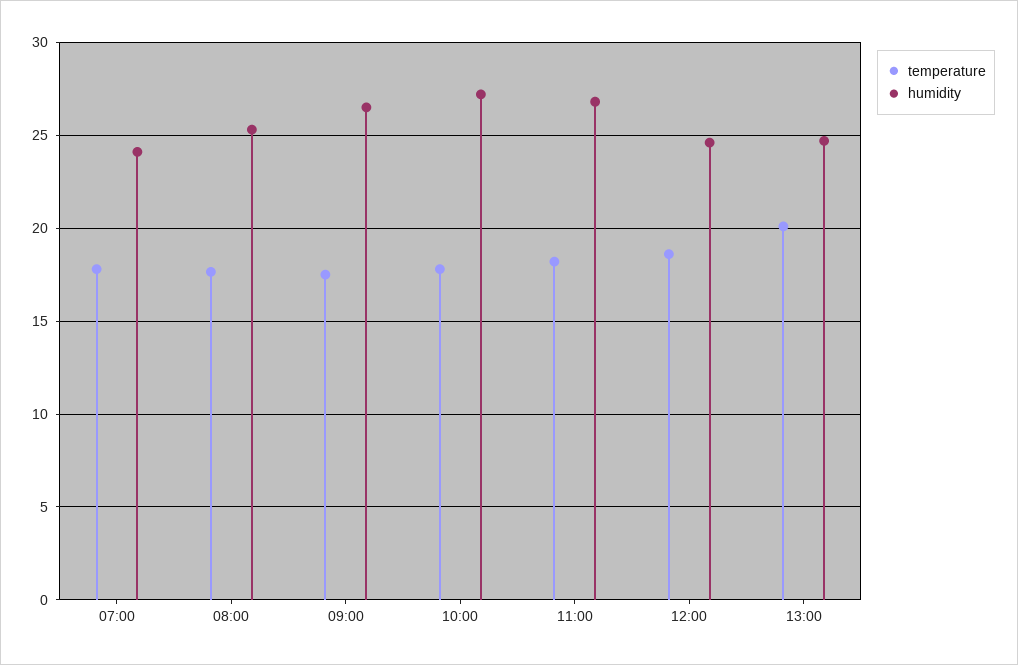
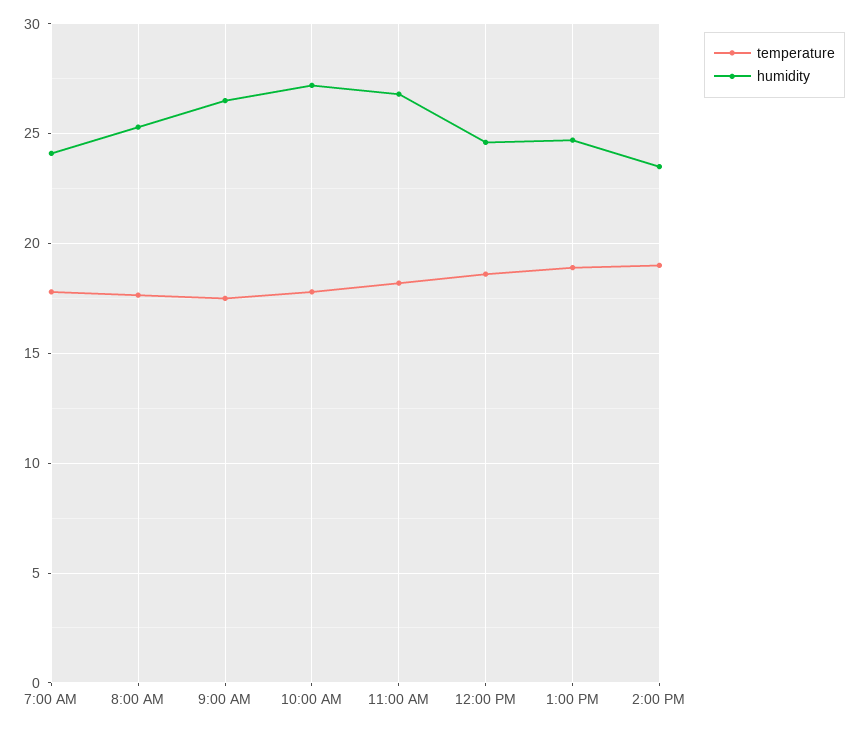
temperature, 13:00: 20 -> 19
temperature, 2:00 PM: none -> 19
humidity, 2:00 PM: none -> 23.5

